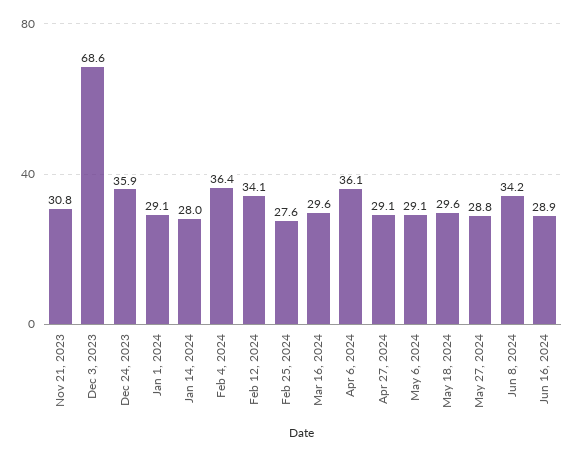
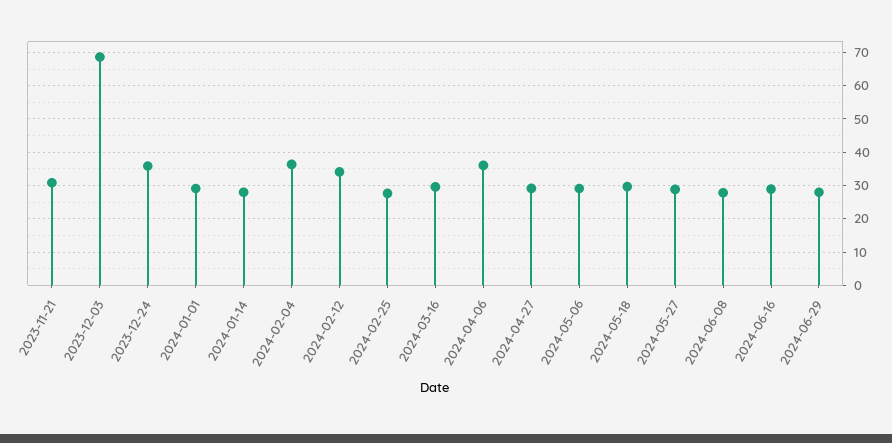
Jun 8, 2024: 34.2 -> 28
2024-06-29: none -> 28

